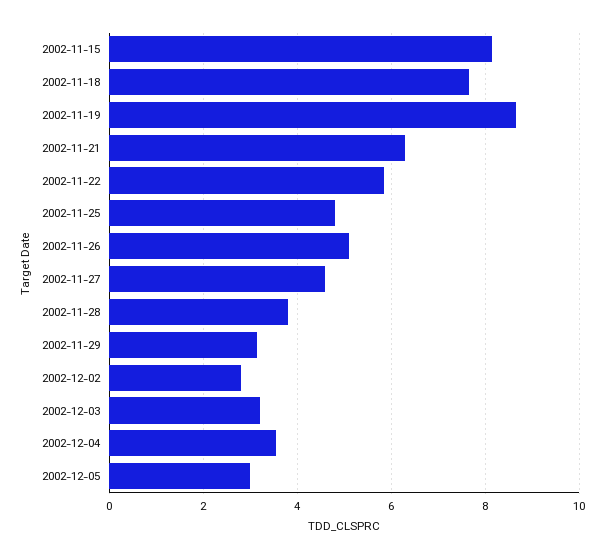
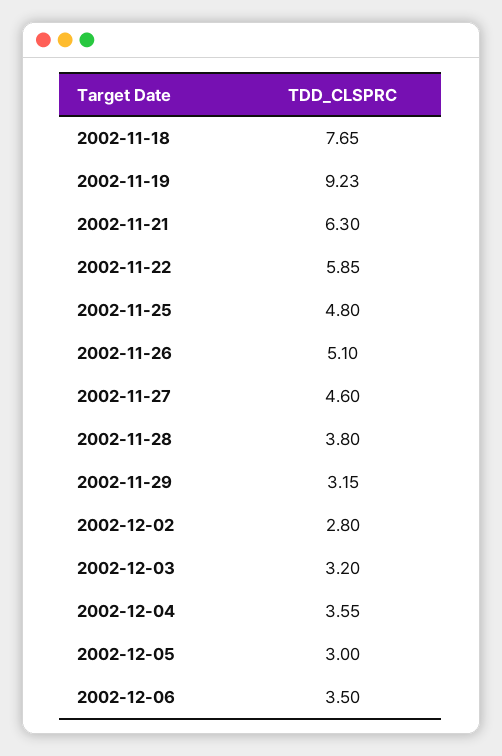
2002-11-15: 8.2 -> none
2002-11-19: 8.6 -> 9.23
2002-12-06: none -> 3.5

